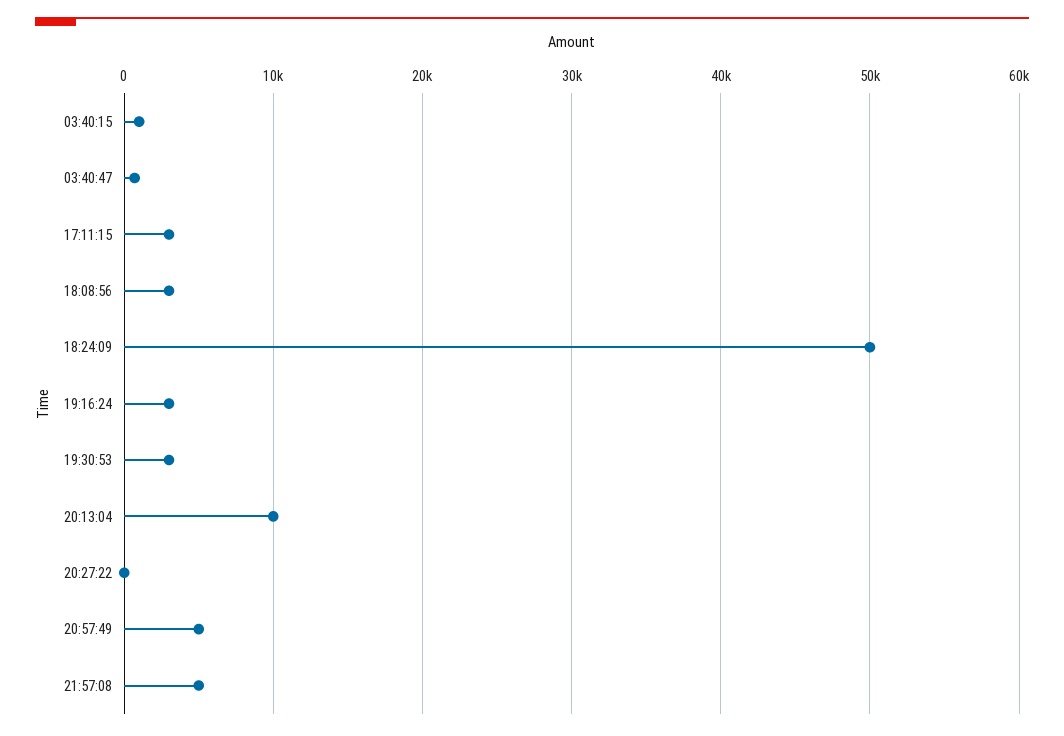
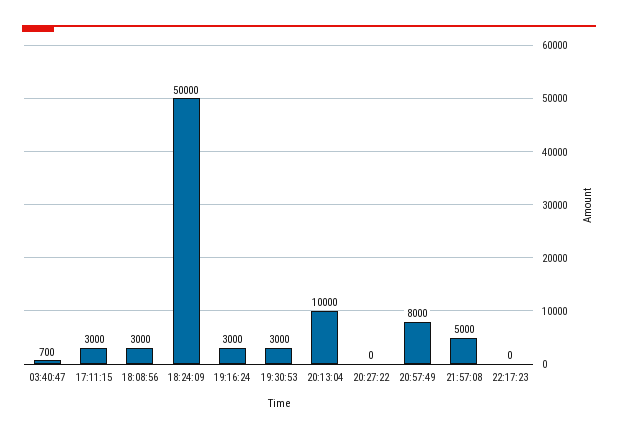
03:40:15: 1000 -> none
20:57:49: 5000 -> 8000
22:17:23: none -> 0

